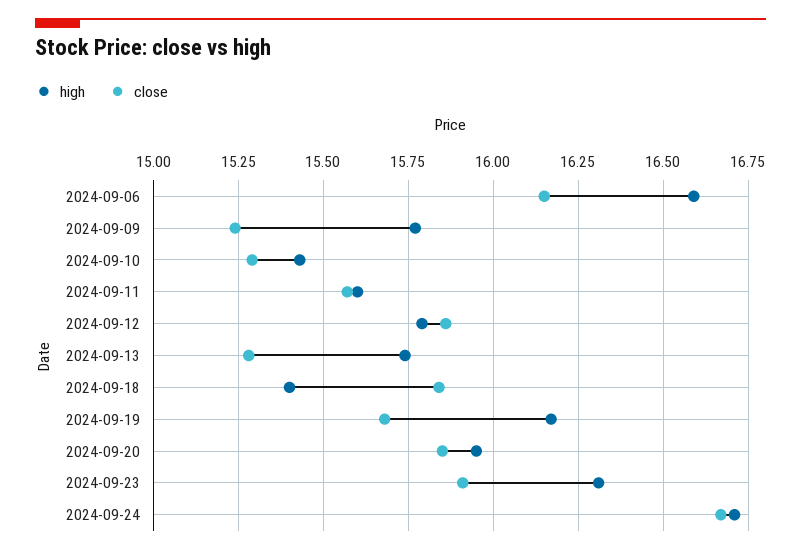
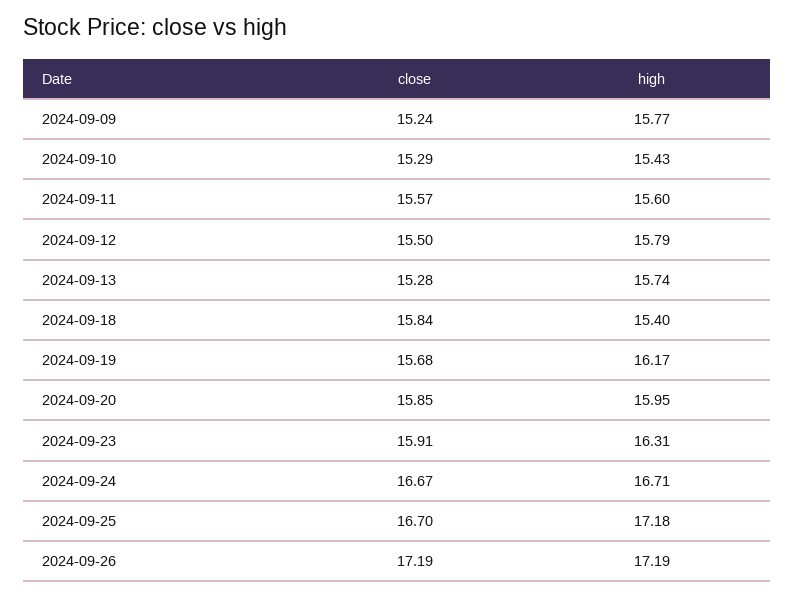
high, 2024-09-06: 16.6 -> none
close, 2024-09-06: 16.15 -> none
close, 2024-09-12: 15.85 -> 15.5
close, 2024-09-25: none -> 16.7
high, 2024-09-25: none -> 17.18
close, 2024-09-26: none -> 17.19
high, 2024-09-26: none -> 17.19

